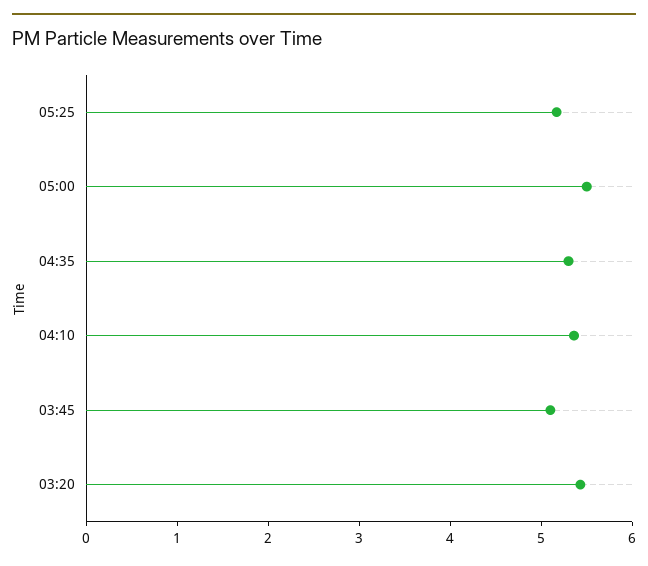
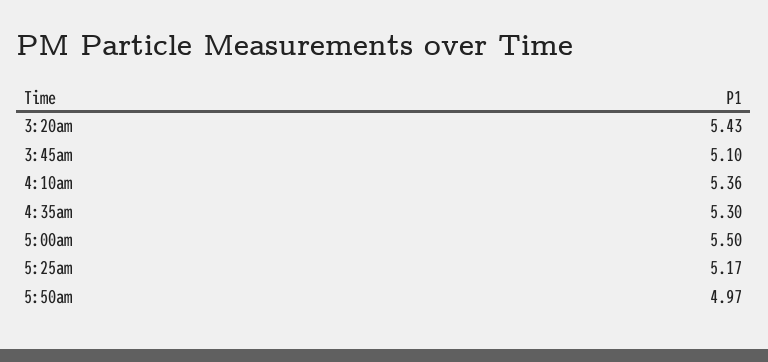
5:50am: none -> 4.97

